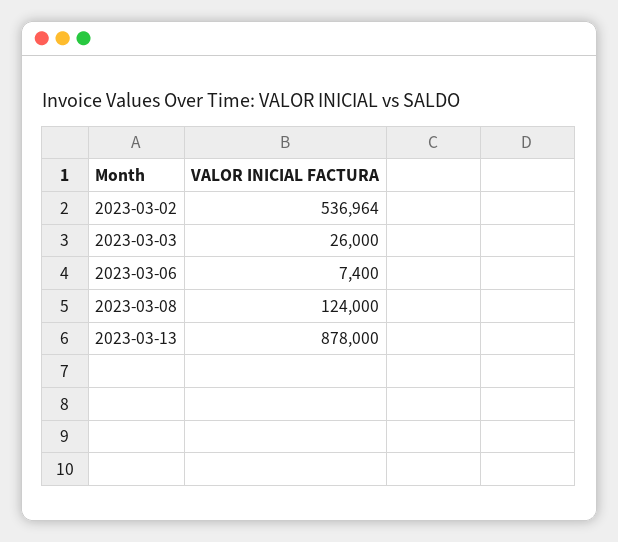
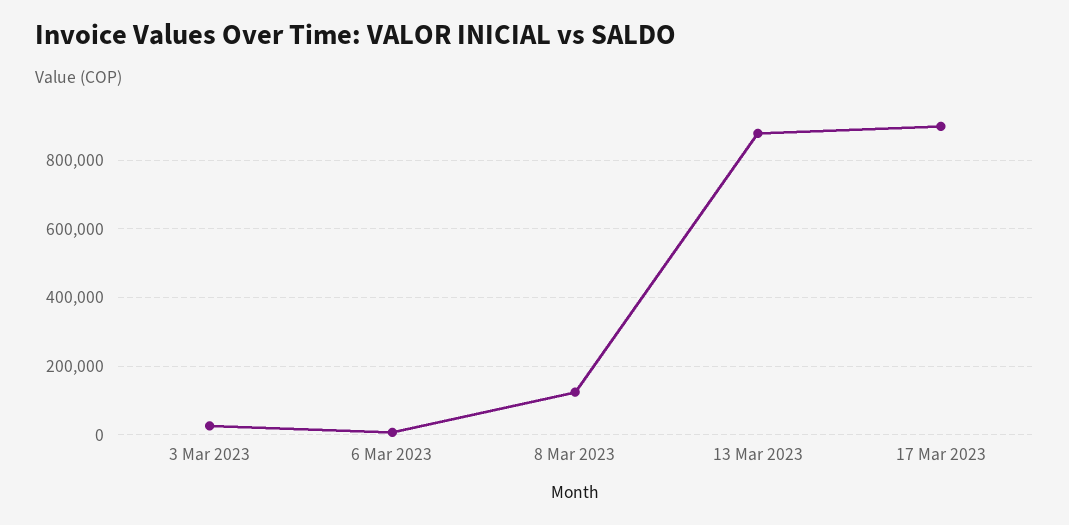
2023-03-02: 536964 -> none
17 Mar 2023: none -> 900000

